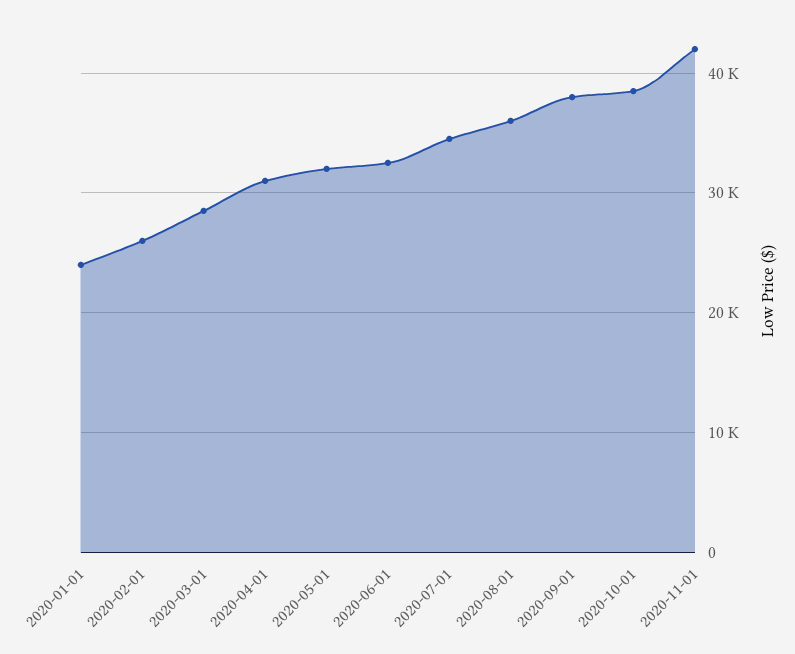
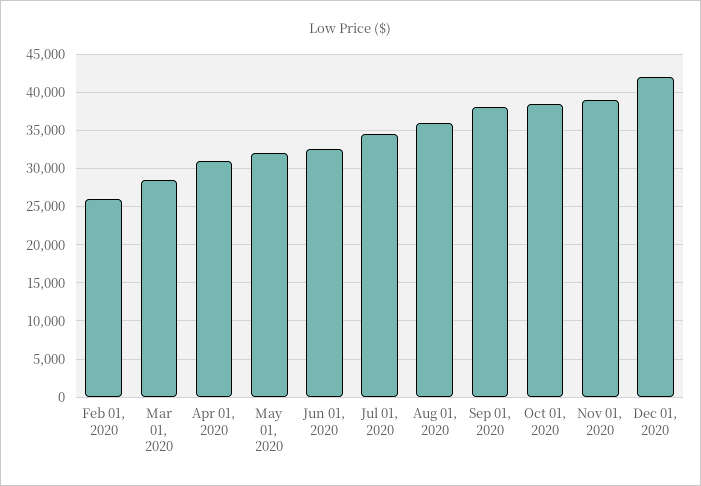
2020-01-01: 24000 -> none
2020-11-01: 42000 -> 39000
Dec 01, 2020: none -> 42000

